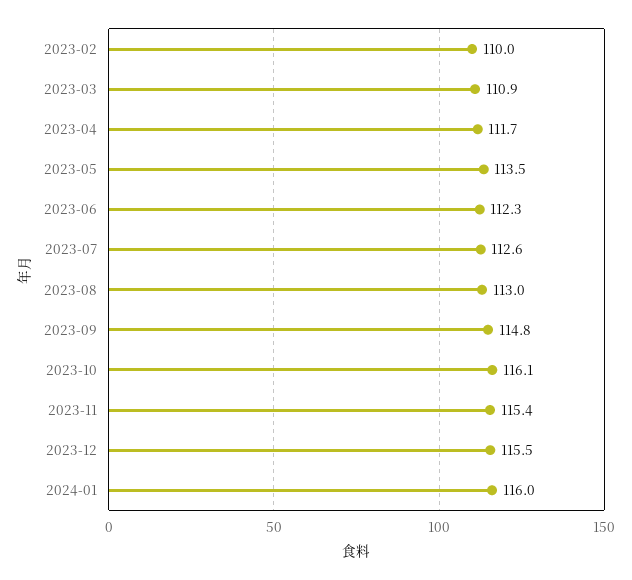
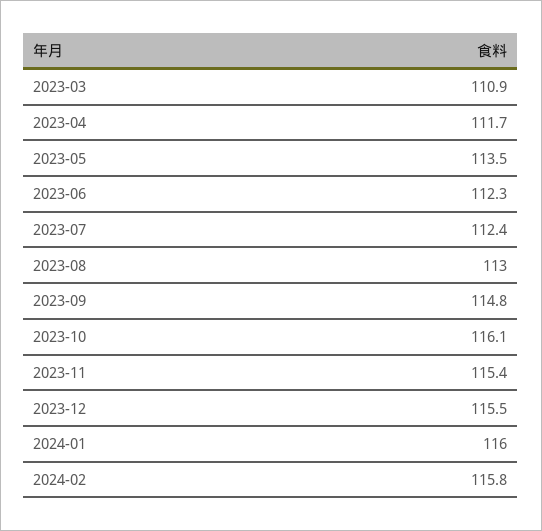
2023-02: 110 -> none
2023-07: 112.6 -> 112.4
2024-02: none -> 115.8

